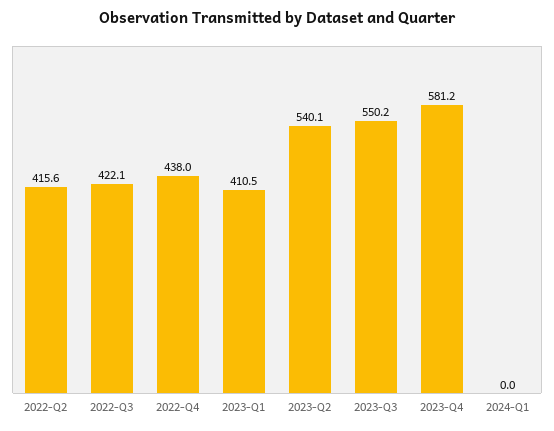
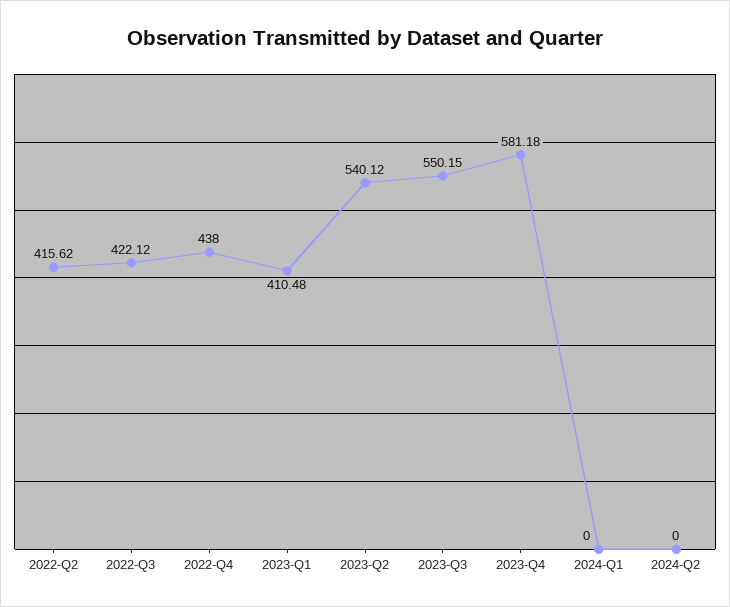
2024-Q2: none -> 0

